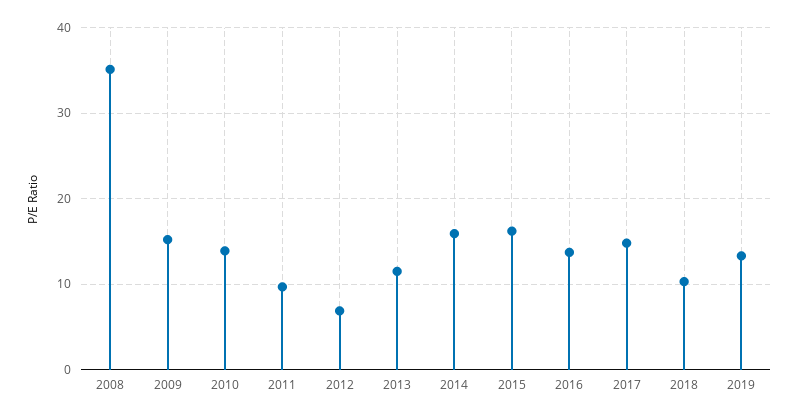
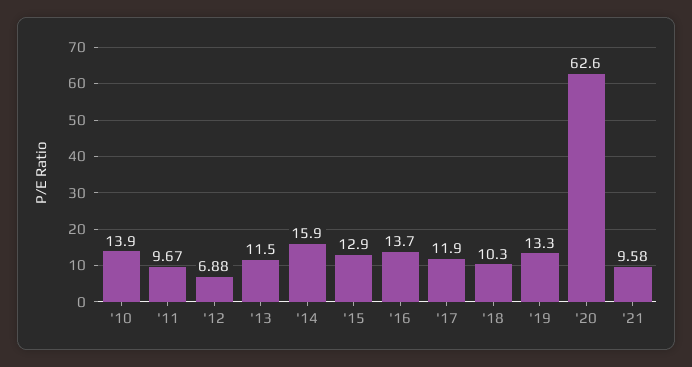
2008: 35 -> none
2009: 15 -> none
2015: 16 -> 12.9
2017: 15 -> 11.9
'20: none -> 62.6
'21: none -> 9.58

